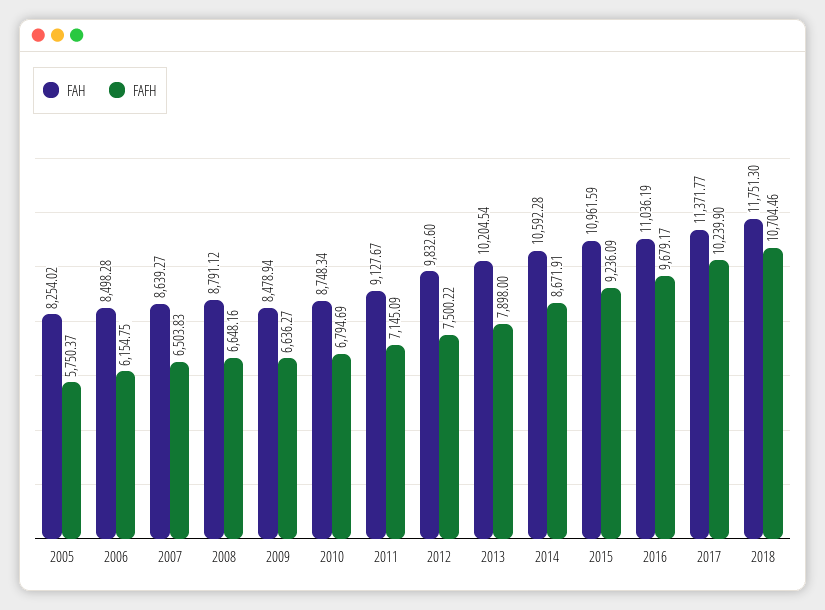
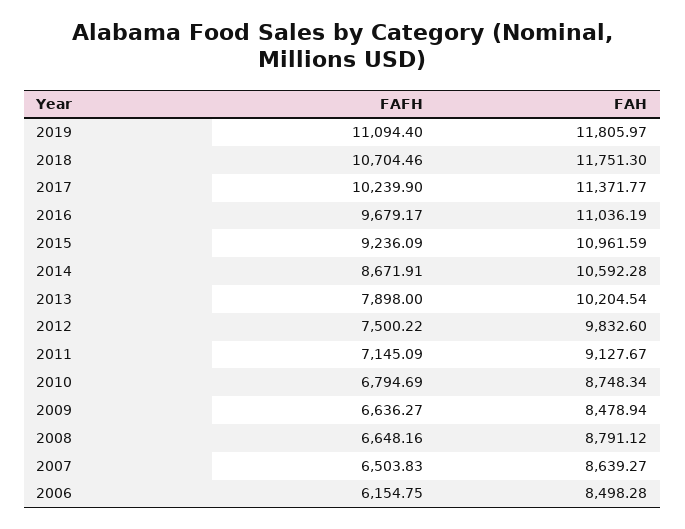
FAH, 2005: 8254.02 -> none
FAFH, 2005: 5750.37 -> none
FAFH, 2019: none -> 11094.4
FAH, 2019: none -> 11805.97

